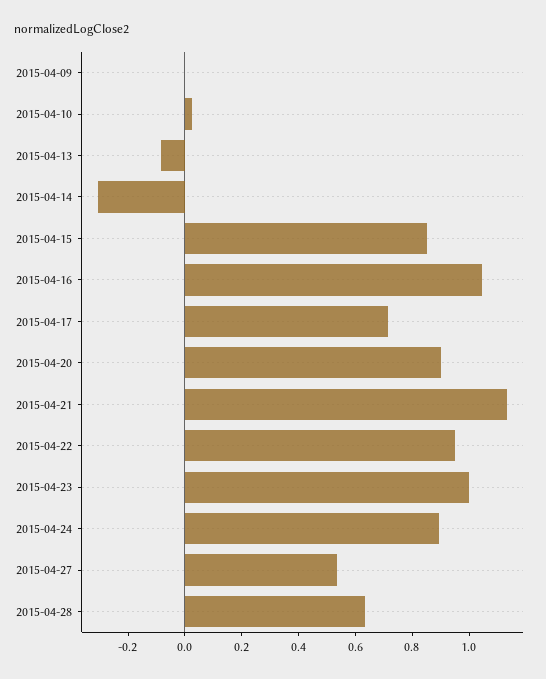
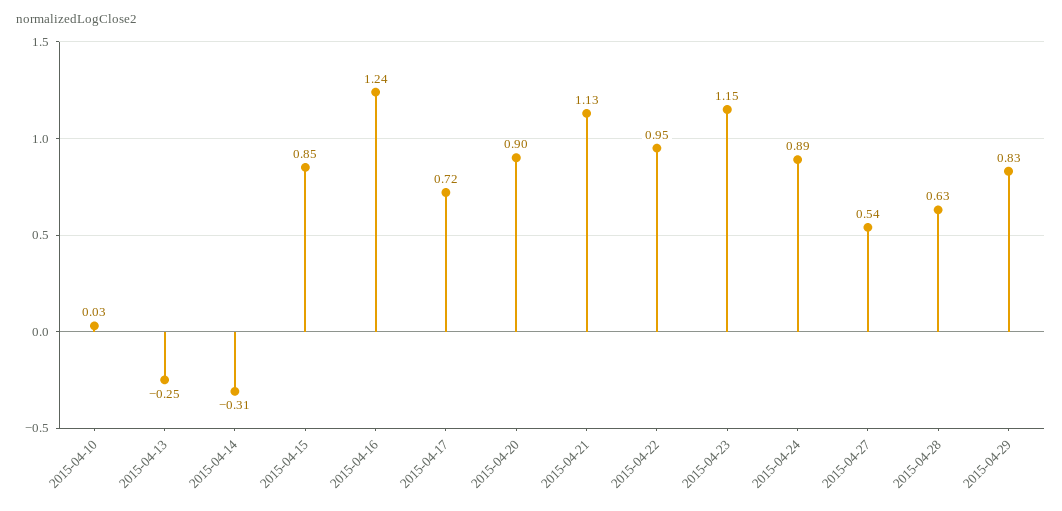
2015-04-09: 0 -> none
2015-04-13: -0.1 -> -0.25
2015-04-16: 1.05 -> 1.24
2015-04-23: 1 -> 1.15
2015-04-29: none -> 0.83

